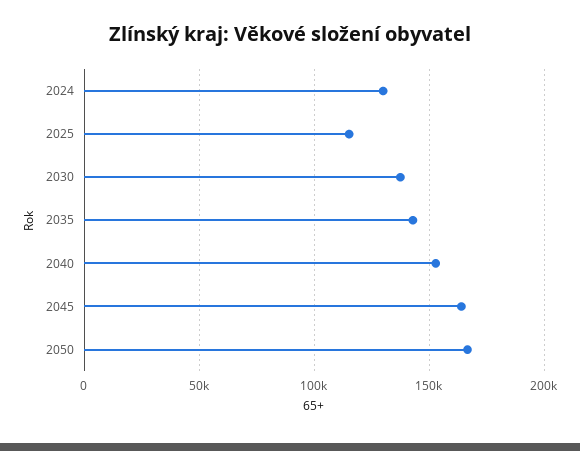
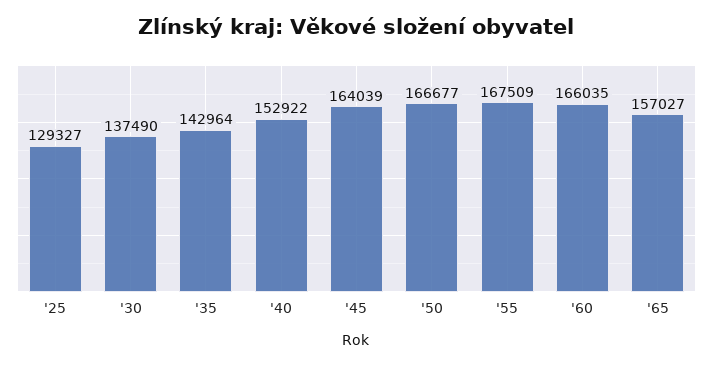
2024: 130000 -> none
2025: 115000 -> 129327
'55: none -> 167509
'60: none -> 166035
'65: none -> 157027

